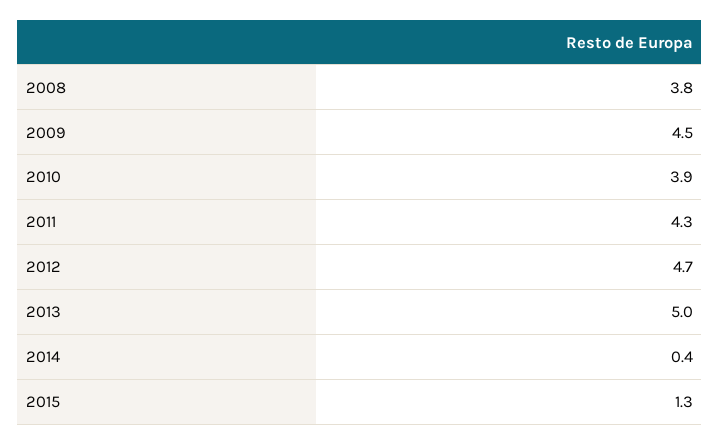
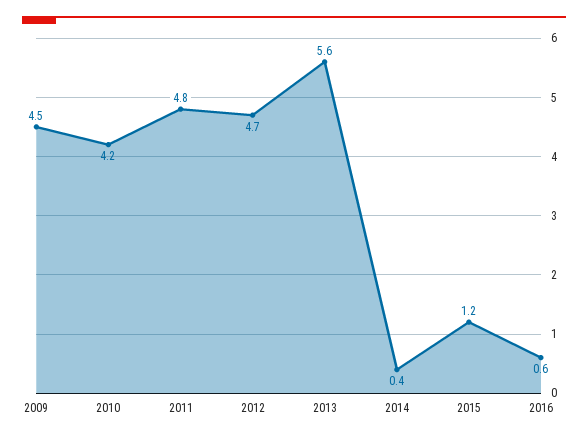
2008: 3.8 -> none
2010: 3.9 -> 4.2
2011: 4.3 -> 4.8
2013: 5 -> 5.6
2015: 1.3 -> 1.2
2016: none -> 0.6

